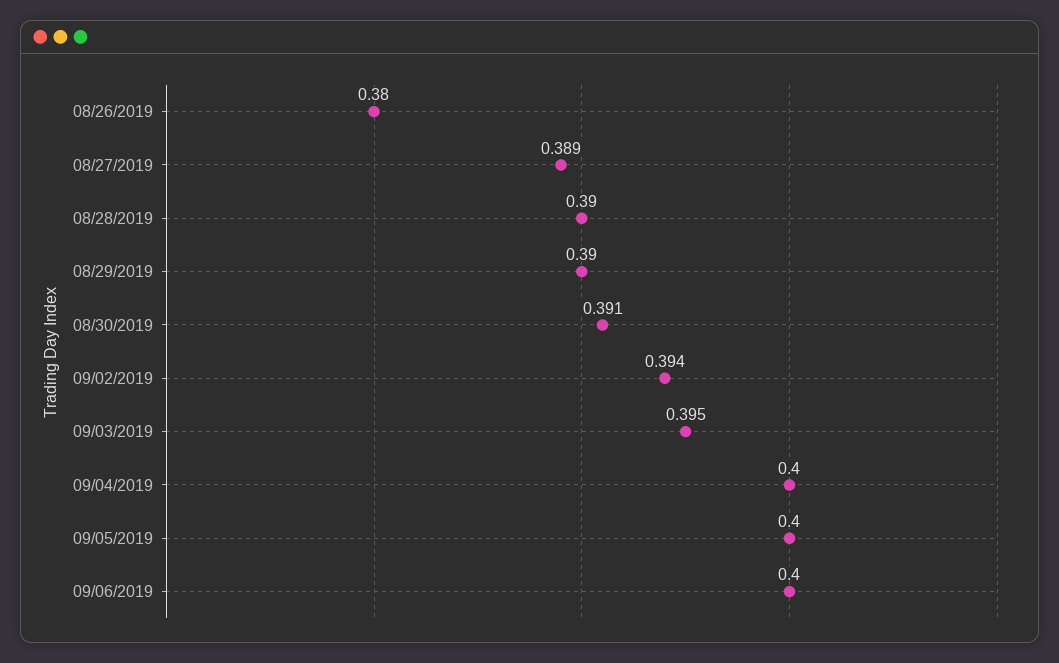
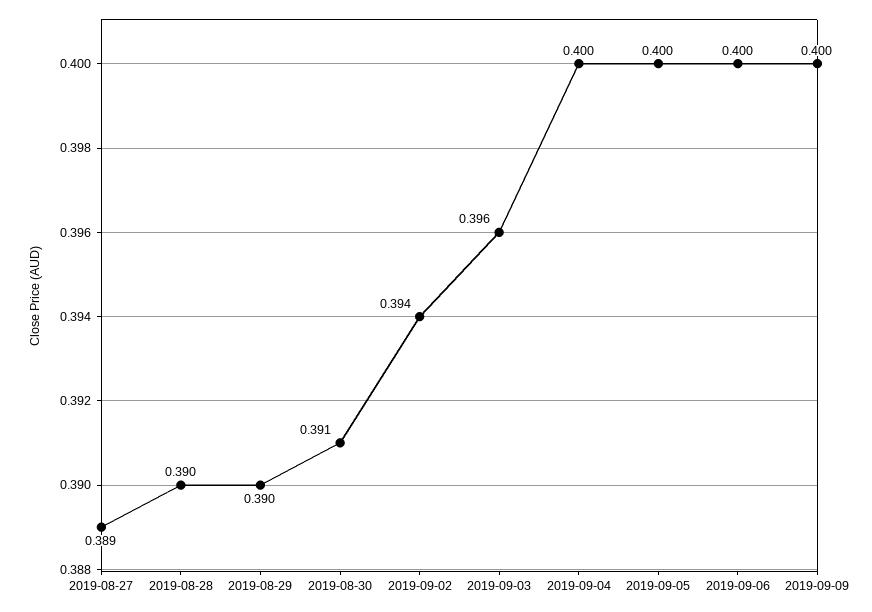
08/26/2019: 0.38 -> none
09/03/2019: 0.395 -> 0.396
2019-09-09: none -> 0.4

